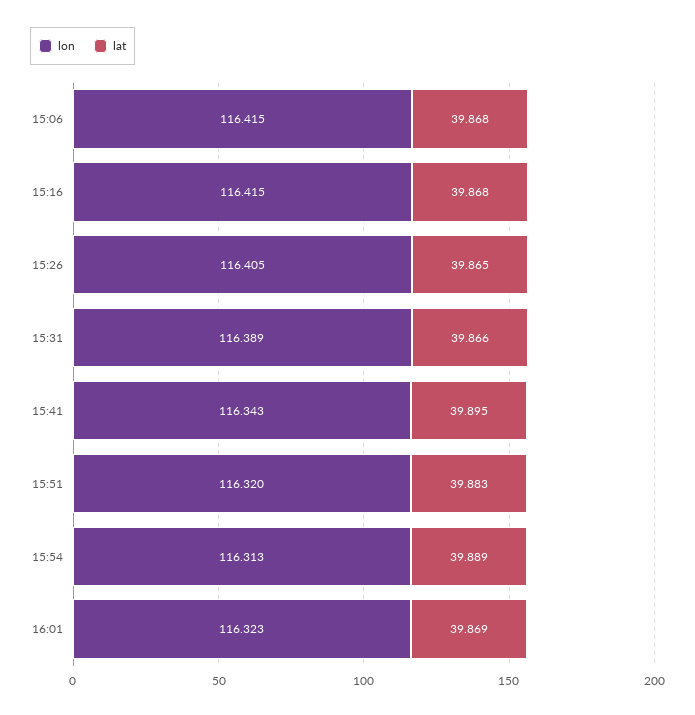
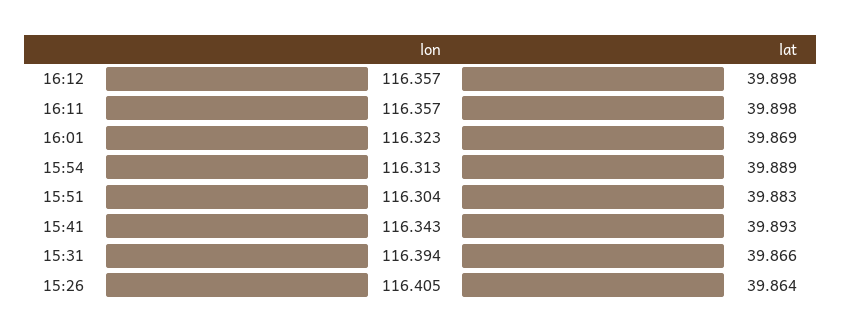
lon, 15:06: 116.415 -> none
lat, 15:06: 39.868 -> none
lon, 15:16: 116.415 -> none
lat, 15:16: 39.868 -> none
lat, 15:26: 39.865 -> 39.864
lon, 15:31: 116.389 -> 116.394
lat, 15:41: 39.895 -> 39.893
lon, 15:51: 116.32 -> 116.304
lon, 16:12: none -> 116.357
lat, 16:12: none -> 39.898
lon, 16:11: none -> 116.357
lat, 16:11: none -> 39.898

